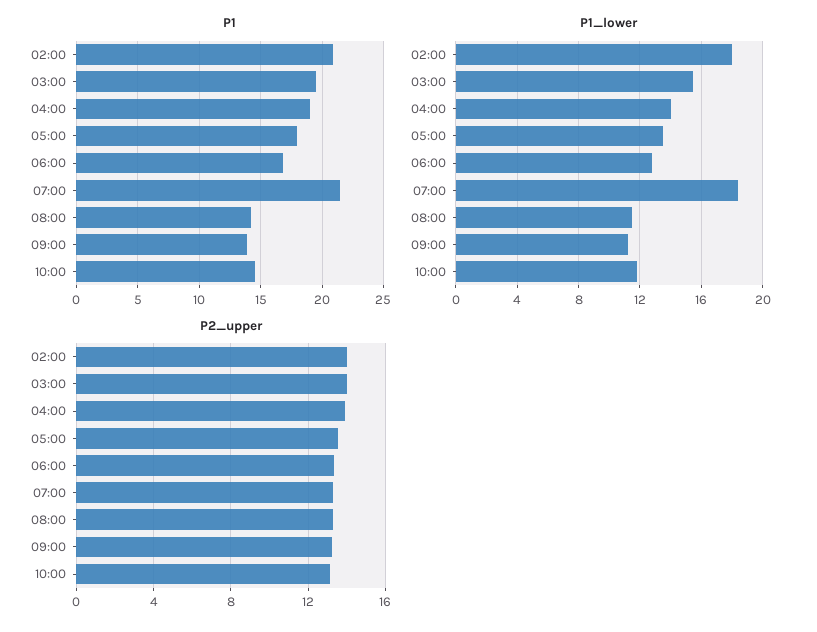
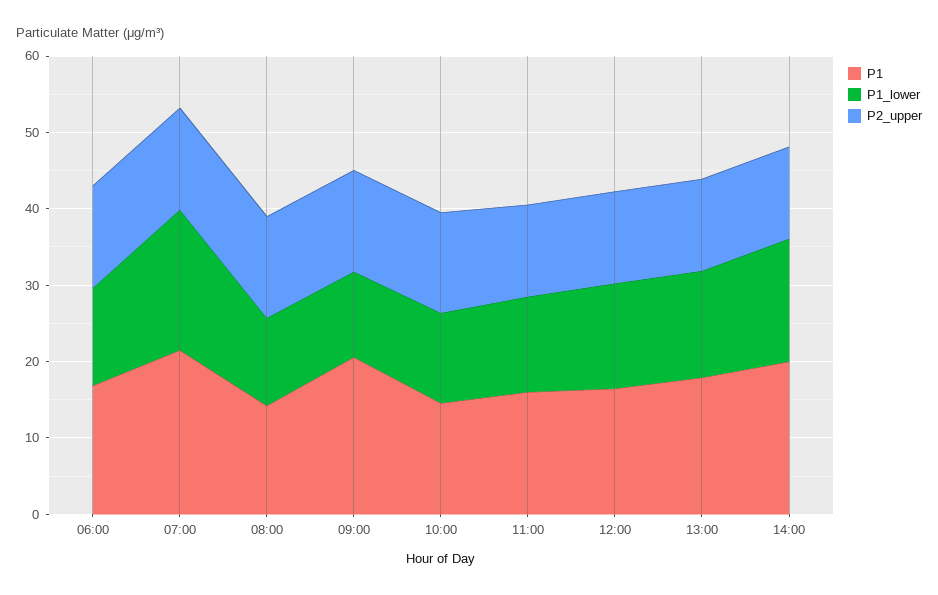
P1, 02:00: 21 -> none
P1, 03:00: 19.5 -> none
P1, 04:00: 19 -> none
P1, 05:00: 18 -> none
P1, 09:00: 14 -> 20
P1_lower, 02:00: 18 -> none
P1_lower, 03:00: 15.5 -> none
P1_lower, 04:00: 14 -> none
P1_lower, 05:00: 13.5 -> none
P2_upper, 02:00: 14 -> none
P2_upper, 03:00: 14 -> none
P2_upper, 04:00: 14 -> none
P2_upper, 05:00: 13.5 -> none
P1, 11:00: none -> 16
P1_lower, 11:00: none -> 12
P2_upper, 11:00: none -> 12
P1, 12:00: none -> 16
P1_lower, 12:00: none -> 14
P2_upper, 12:00: none -> 12
P1, 13:00: none -> 18
P1_lower, 13:00: none -> 14
P2_upper, 13:00: none -> 12
P1, 14:00: none -> 20
P1_lower, 14:00: none -> 16
P2_upper, 14:00: none -> 12

